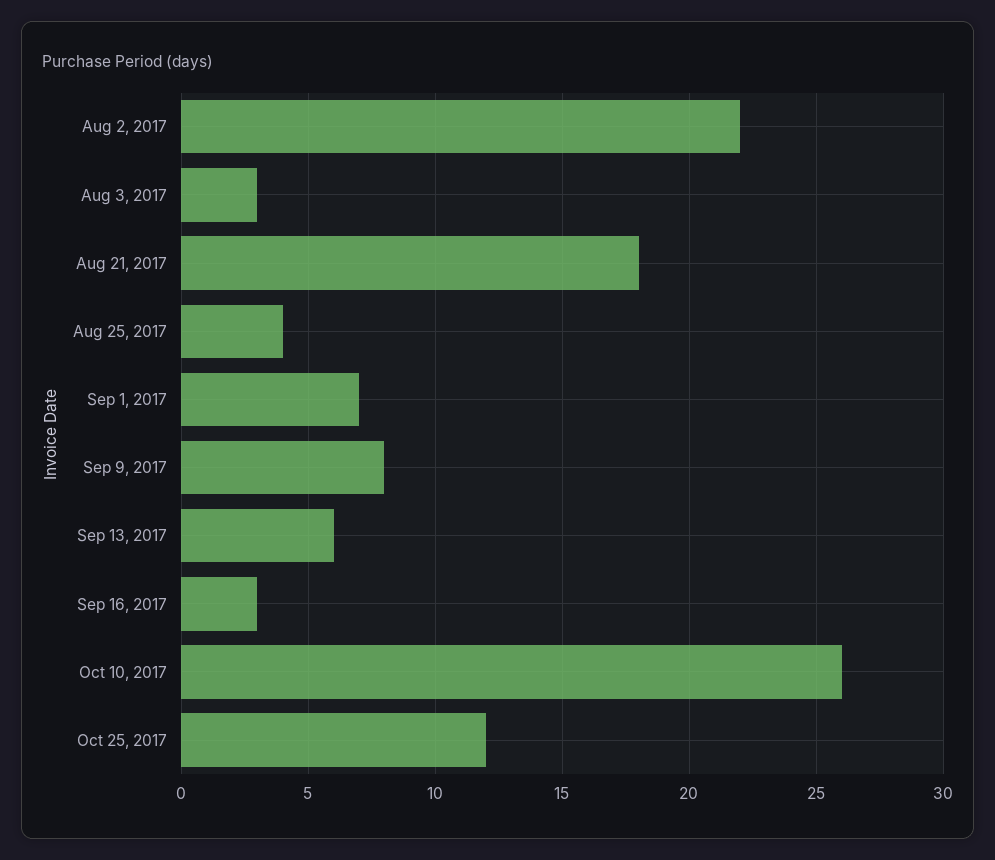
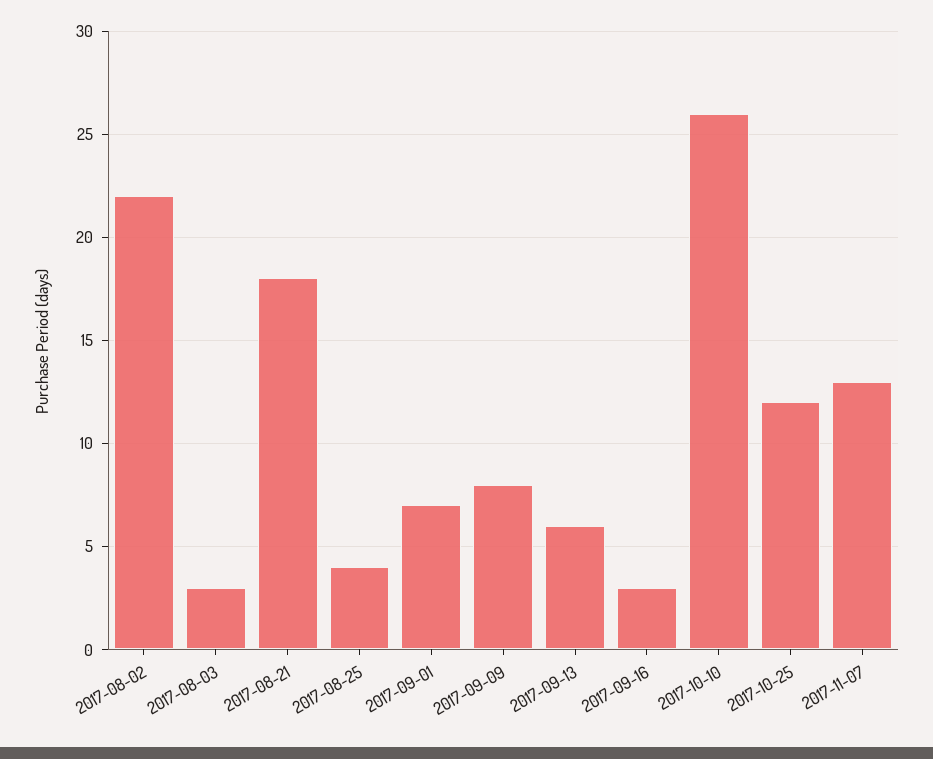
2017-11-07: none -> 13

